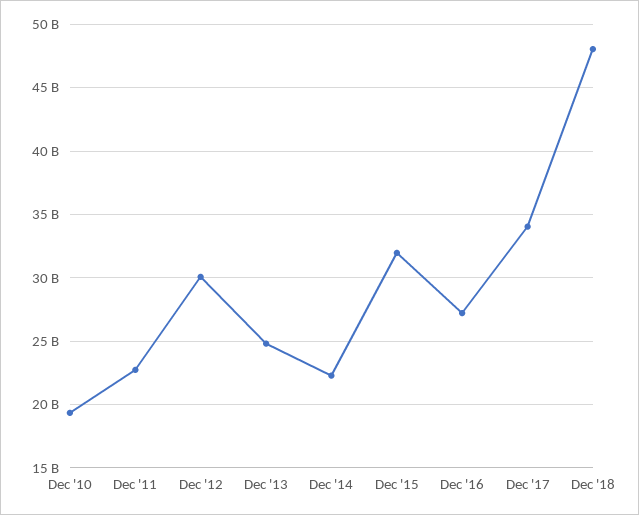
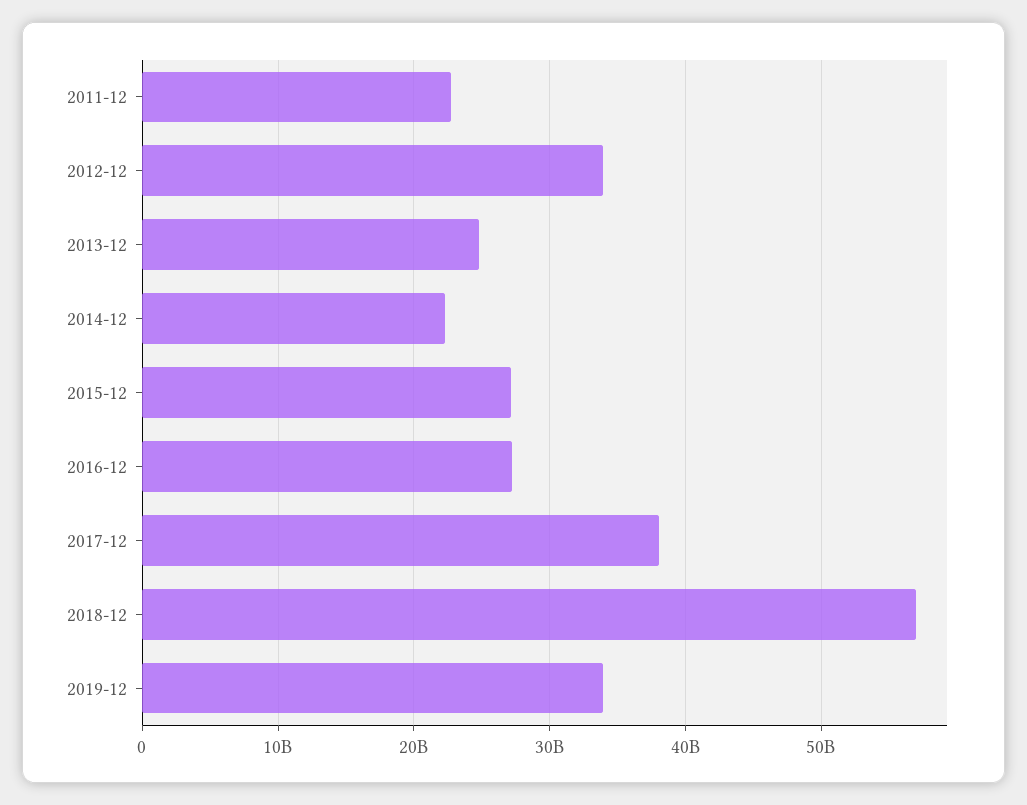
Dec '10: 19500000000 -> none
Dec '12: 30000000000 -> 34000000000
Dec '15: 32000000000 -> 27000000000
Dec '17: 34000000000 -> 38000000000
Dec '18: 48000000000 -> 57000000000
2019-12: none -> 34000000000

